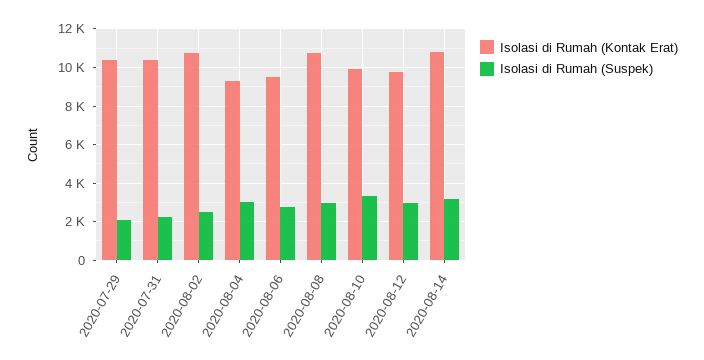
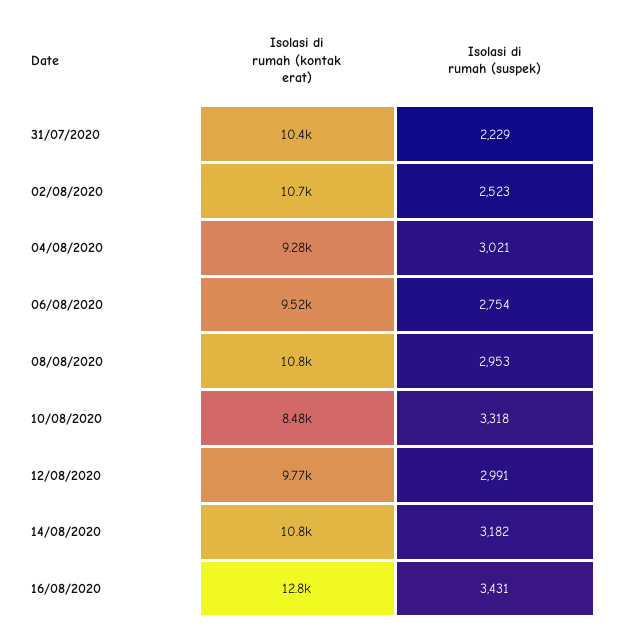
Isolasi di Rumah (Kontak Erat), 2020-07-29: 10500 -> none
Isolasi di Rumah (Suspek), 2020-07-29: 2000 -> none
Isolasi di Rumah (Kontak Erat), 2020-08-10: 10000 -> 8480
Isolasi di Rumah (Kontak Erat), 16/08/2020: none -> 12800
Isolasi di Rumah (Suspek), 16/08/2020: none -> 3431

